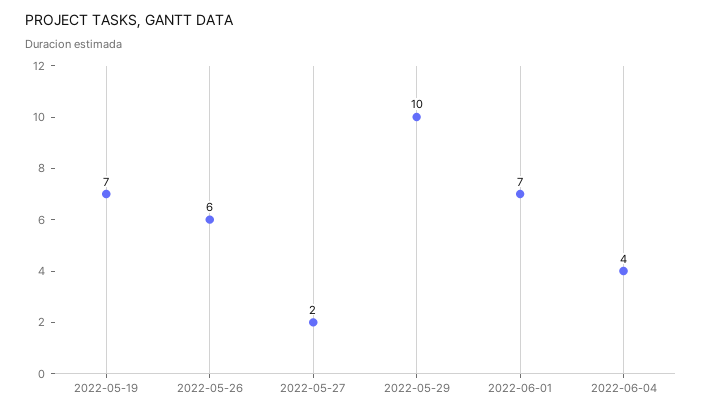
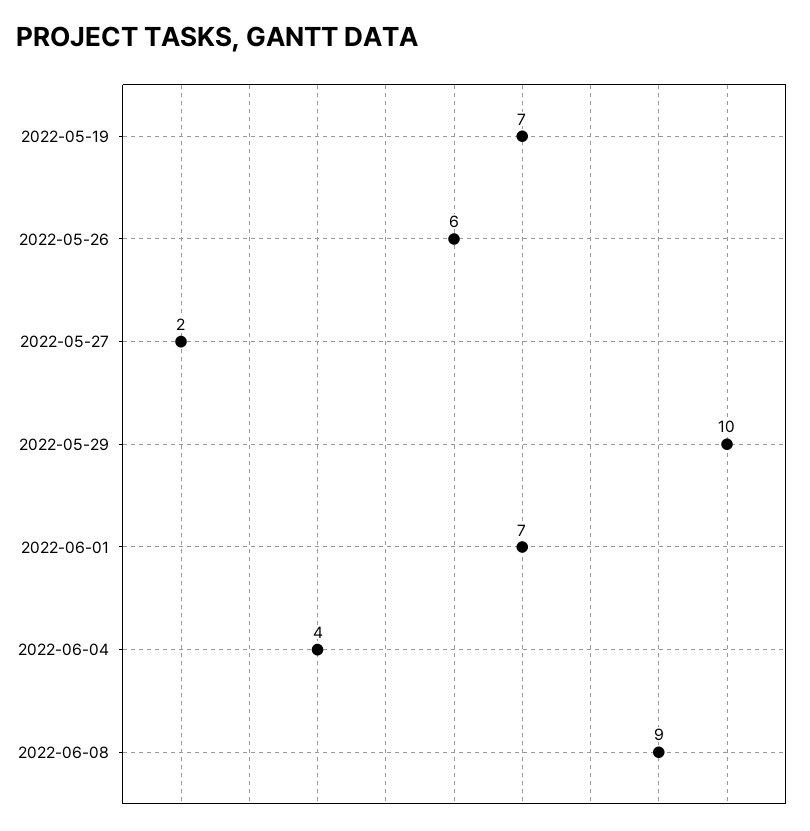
2022-06-08: none -> 9

